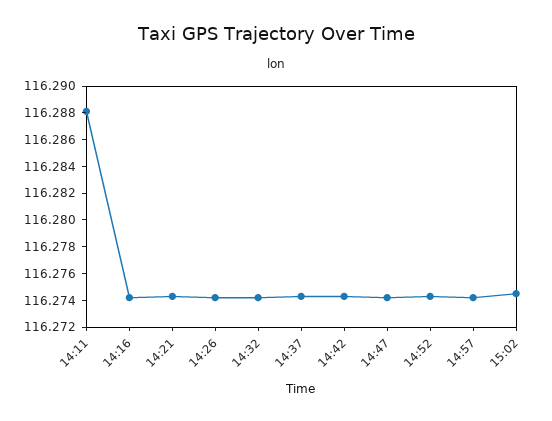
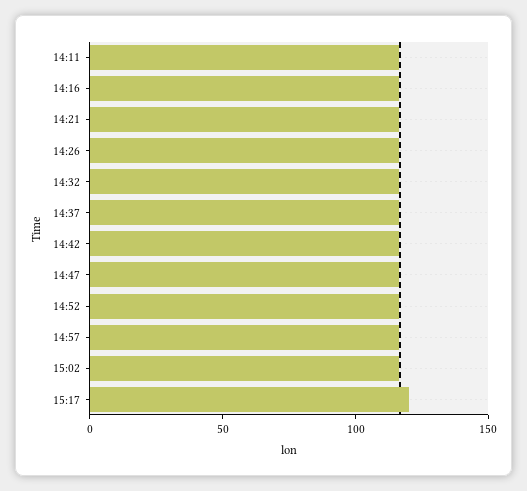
15:17: none -> 120

